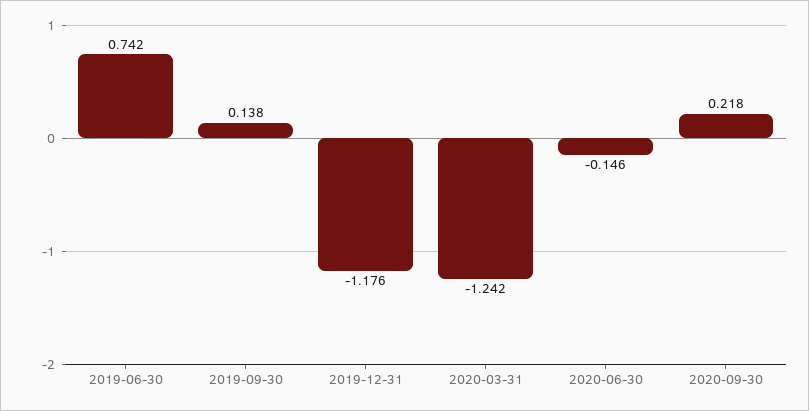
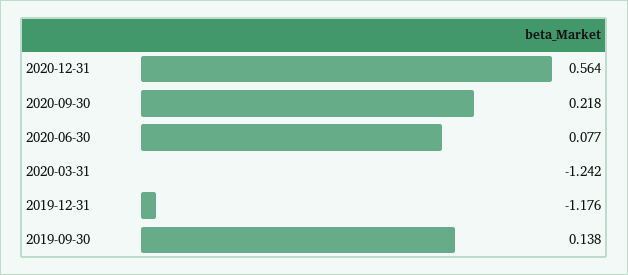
2019-06-30: 0.742 -> none
2020-06-30: -0.146 -> 0.077
2020-12-31: none -> 0.564

